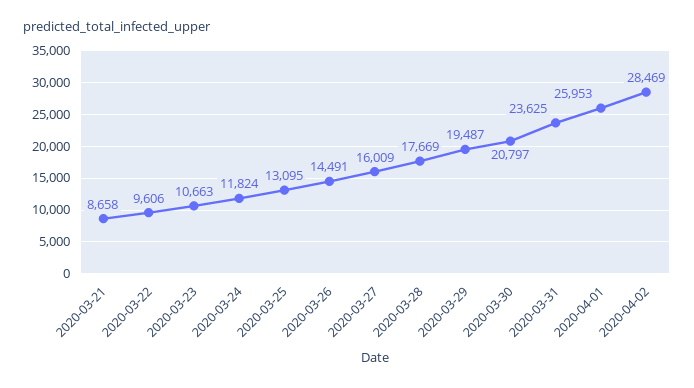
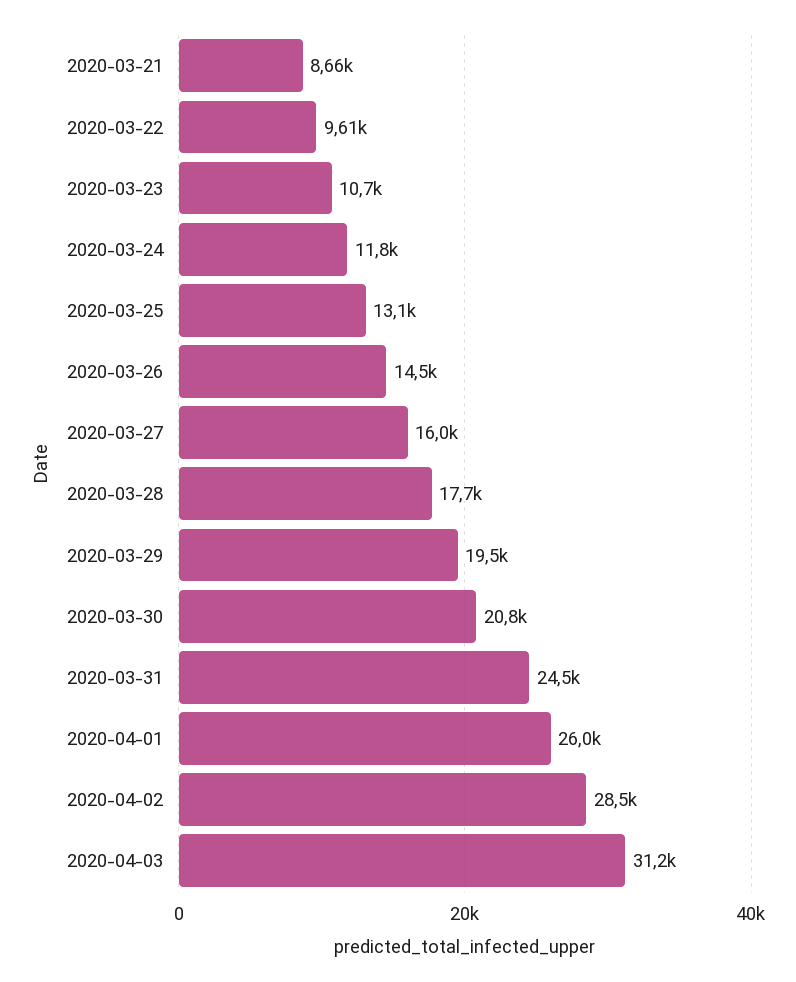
2020-03-31: 23625 -> 24500
2020-04-03: none -> 31200

